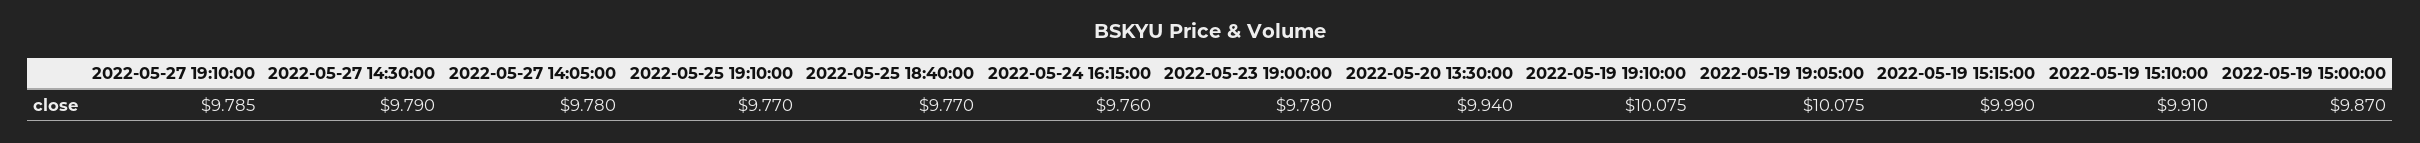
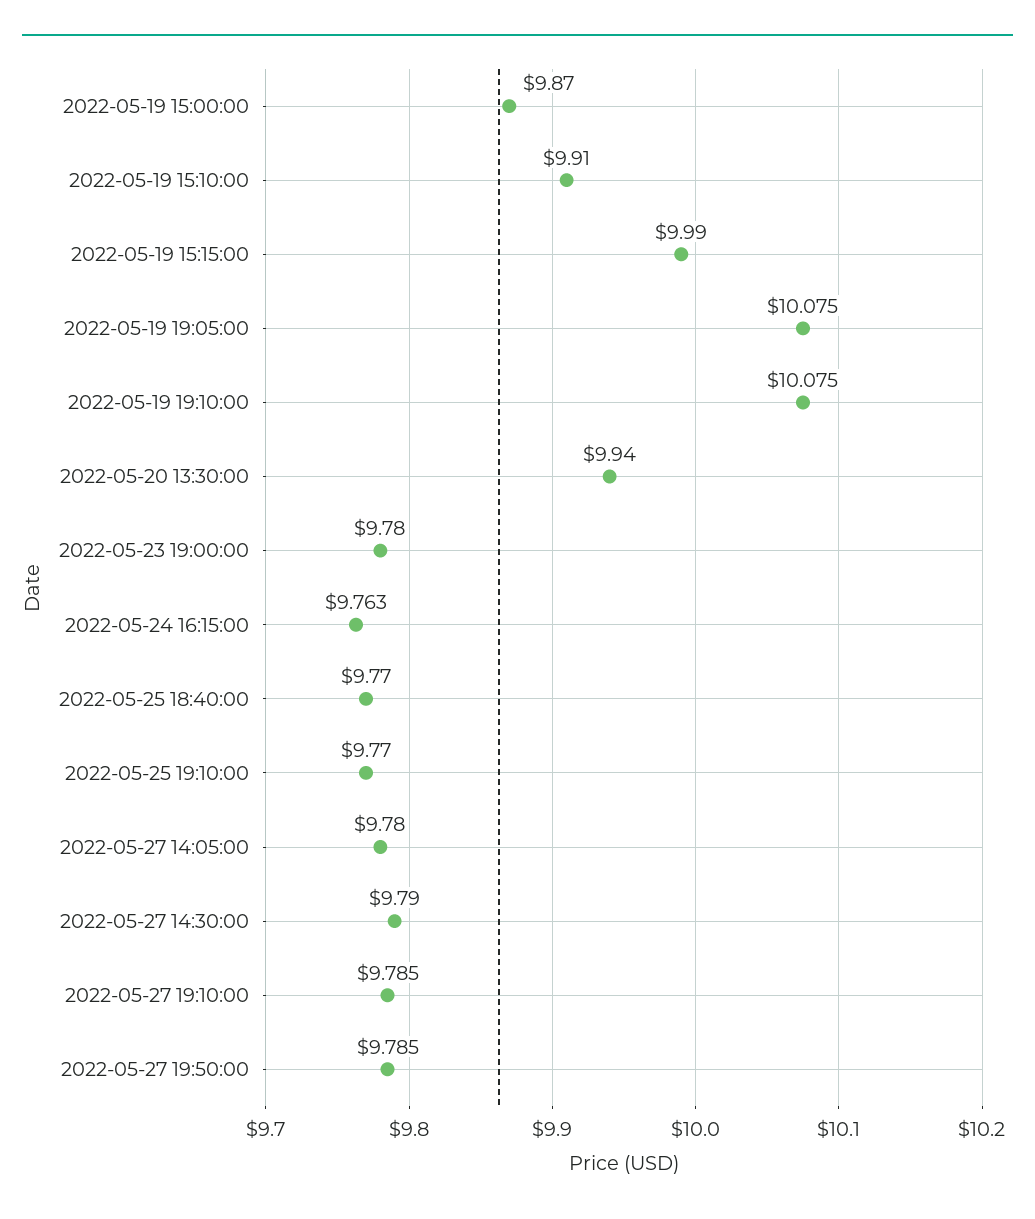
2022-05-24 16:15:00: 9.76 -> 9.763
2022-05-27 19:50:00: none -> 9.785

